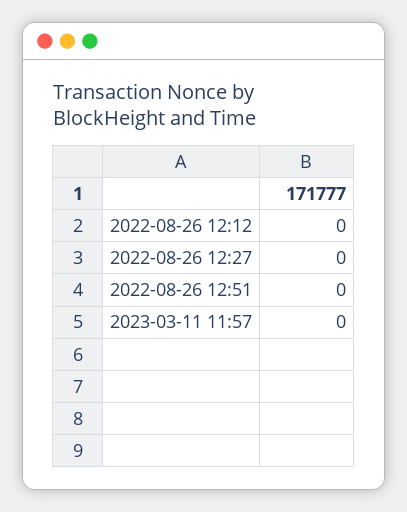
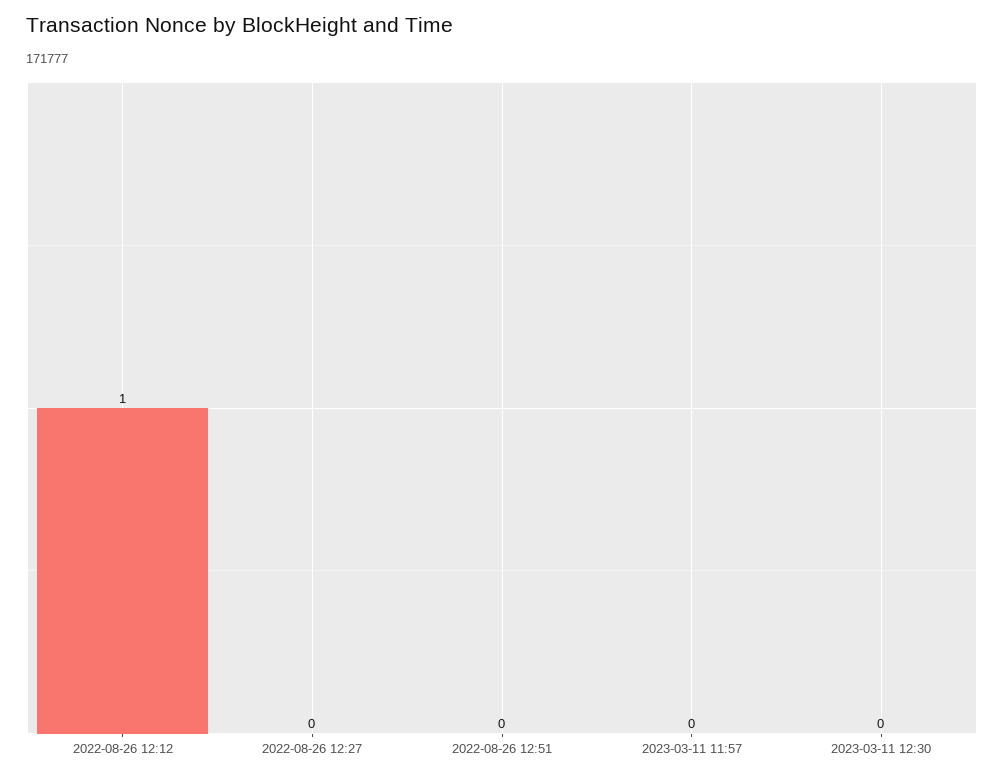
2022-08-26 12:12: 0 -> 1
2023-03-11 12:30: none -> 0

